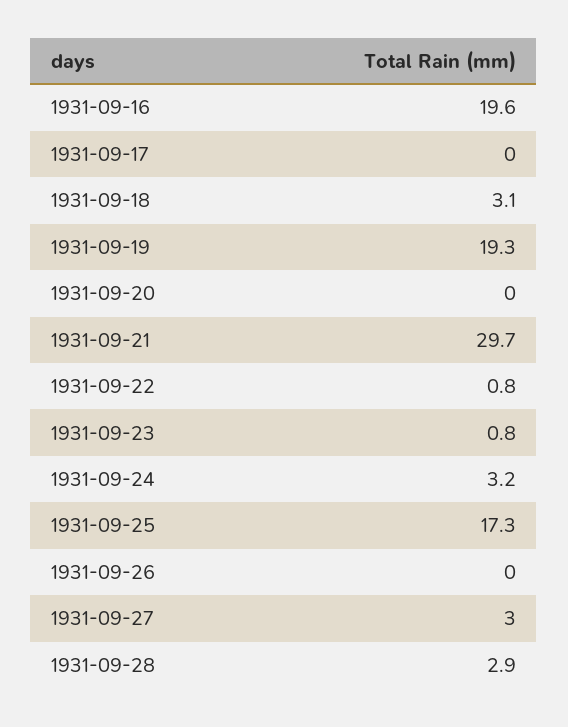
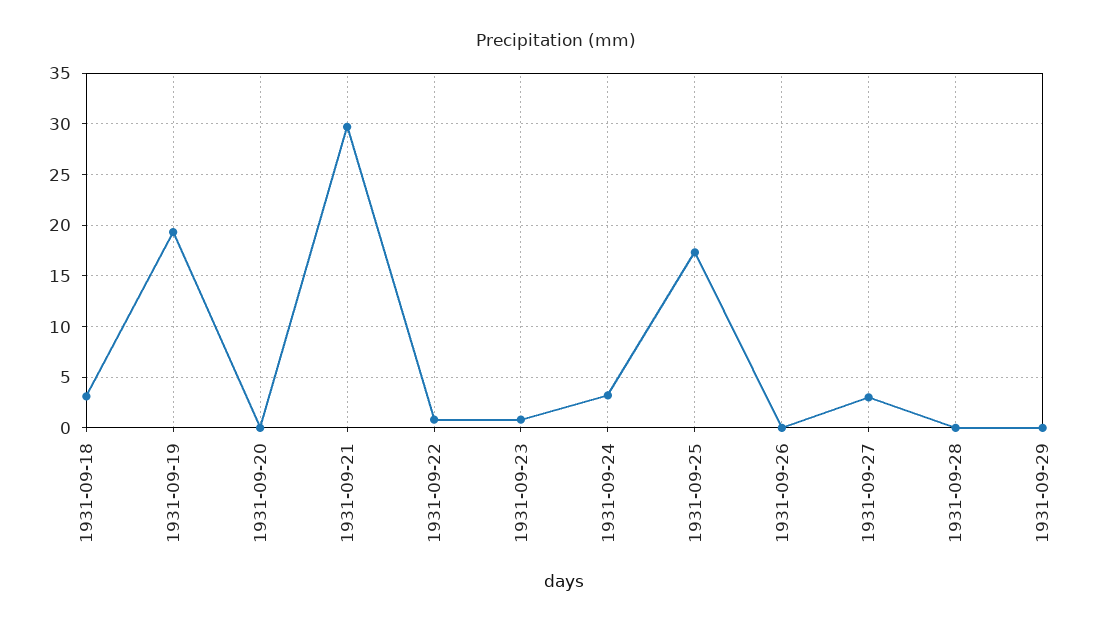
1931-09-16: 19.6 -> none
1931-09-17: 0 -> none
1931-09-28: 2.9 -> 0
1931-09-29: none -> 0

